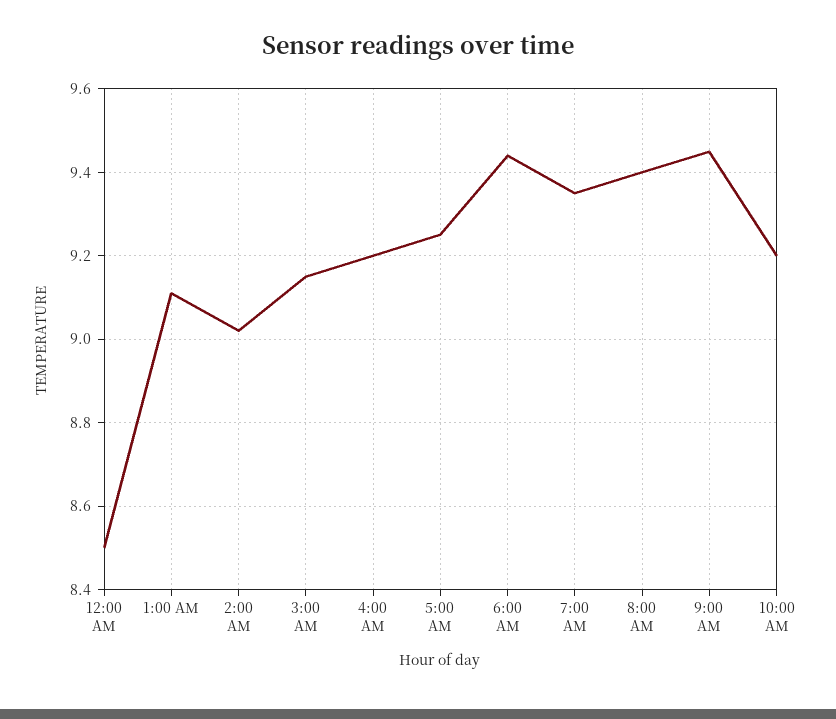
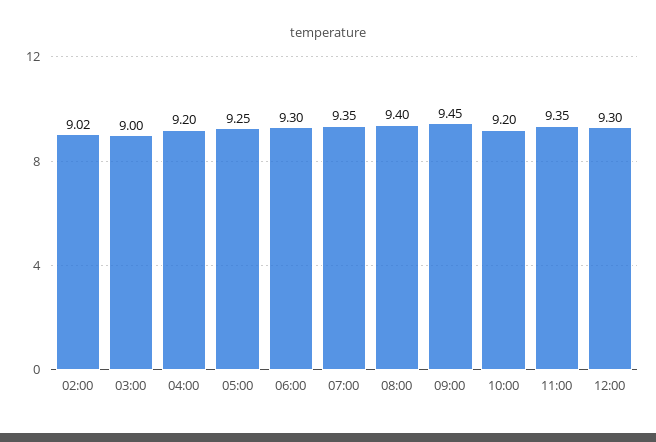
12:00 AM: 8.5 -> none
1:00 AM: 9.1 -> none
3:00 AM: 9.15 -> 9
6:00 AM: 9.45 -> 9.3
11:00: none -> 9.35
12:00: none -> 9.3

